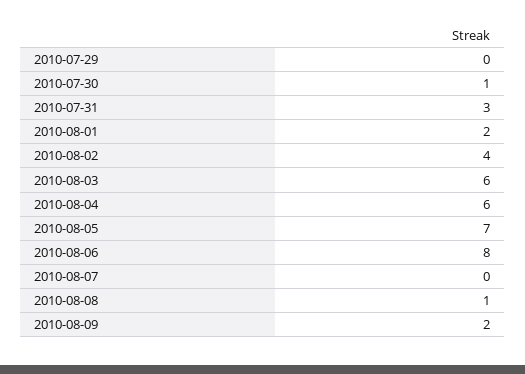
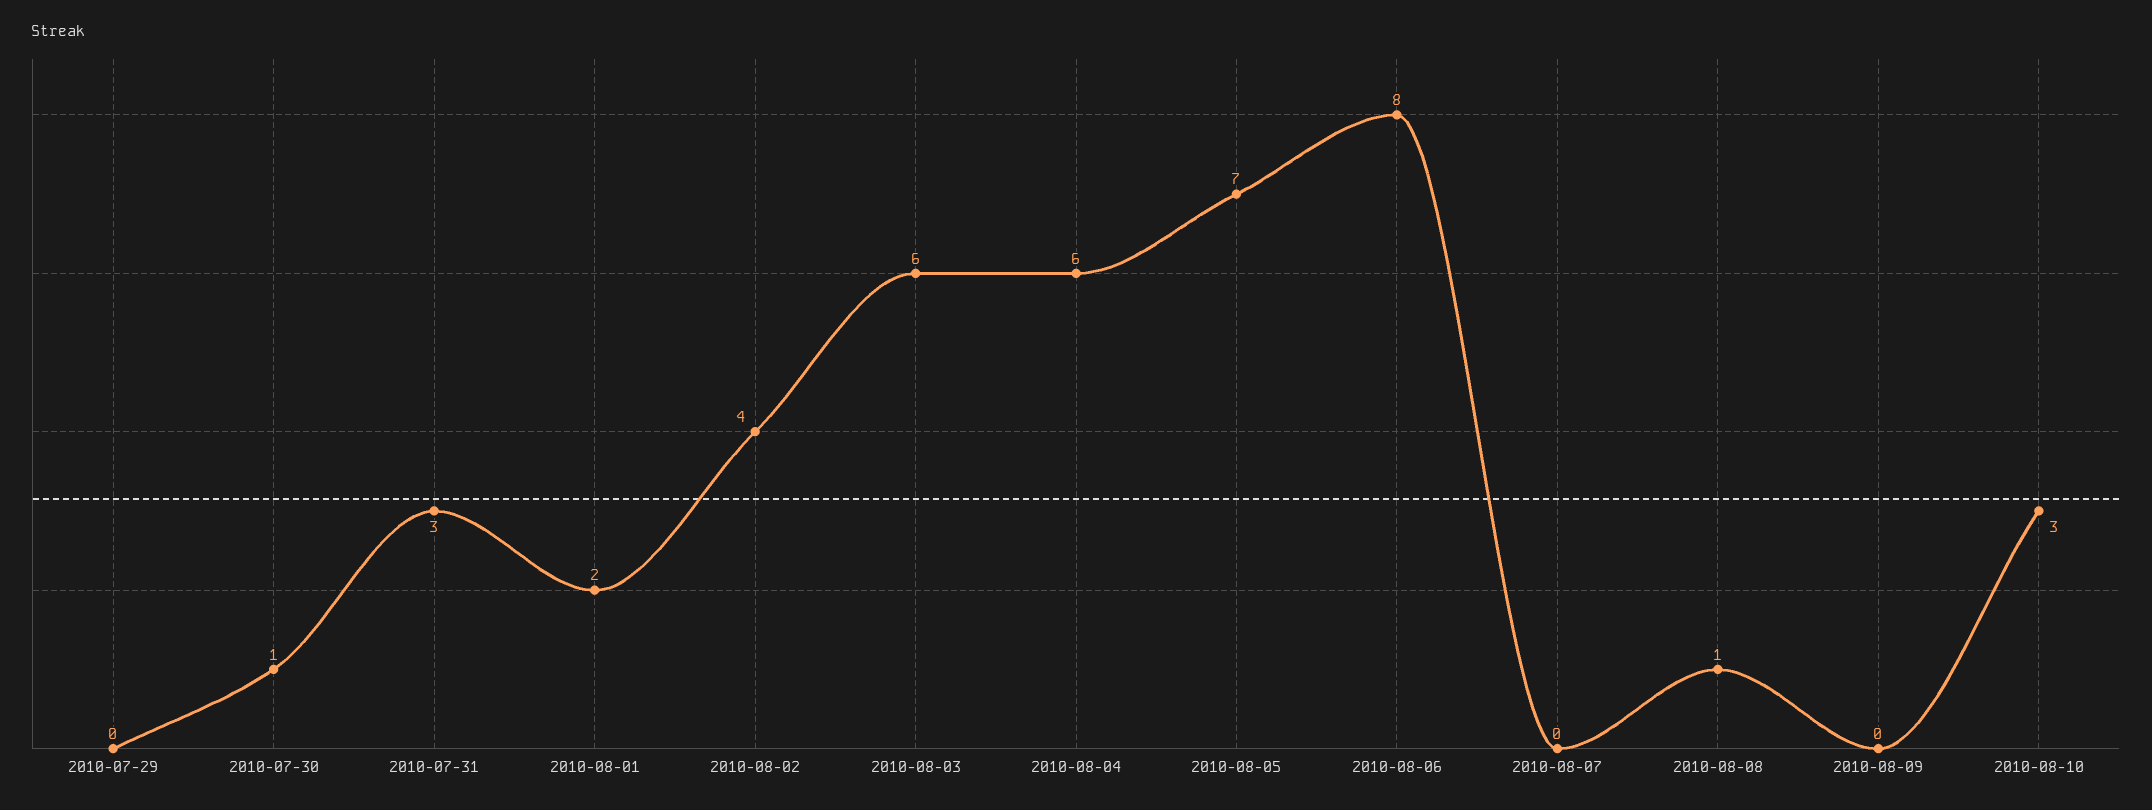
2010-08-09: 2 -> 0
2010-08-10: none -> 3

